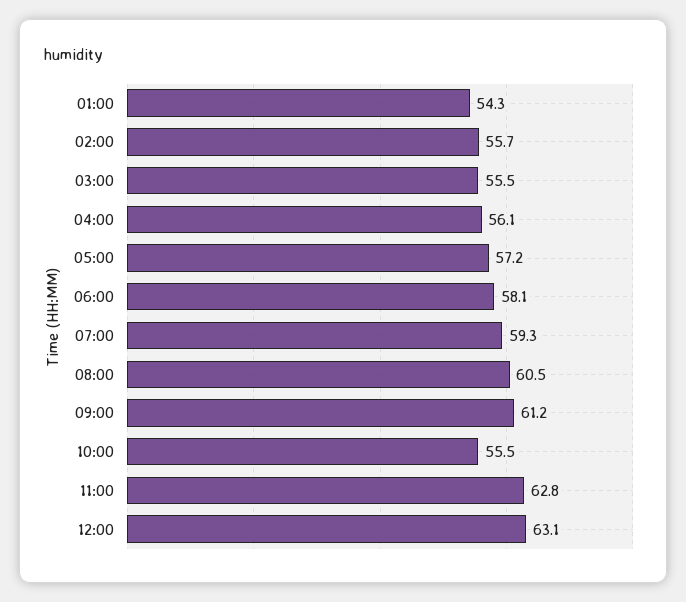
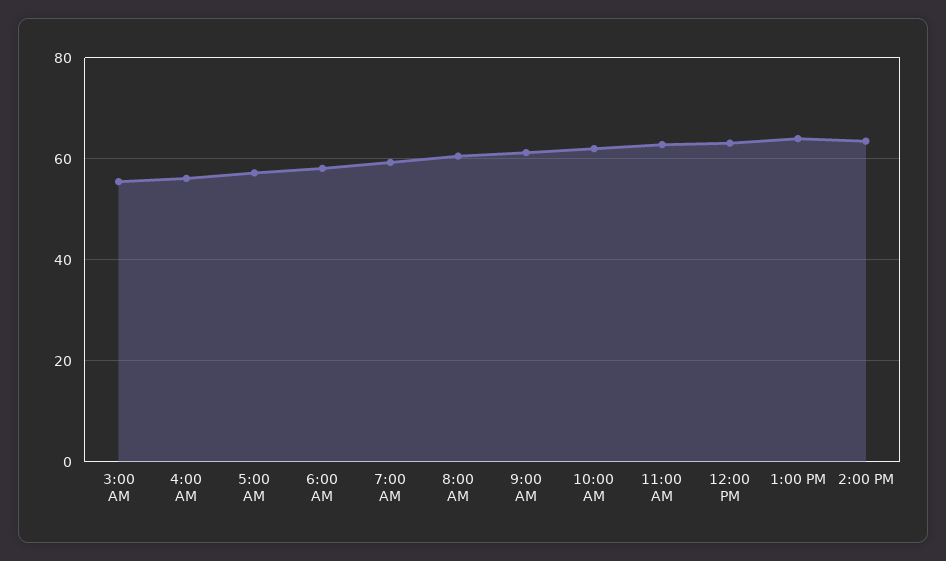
01:00: 54.3 -> none
02:00: 55.7 -> none
10:00: 55.5 -> 62
1:00 PM: none -> 64
2:00 PM: none -> 64

